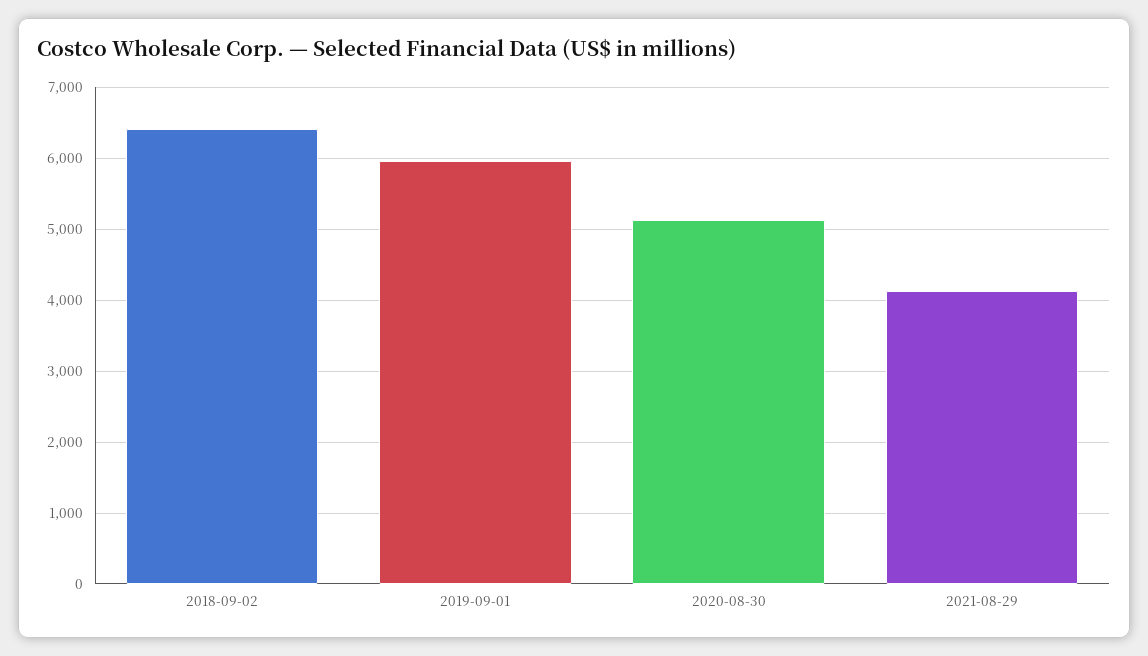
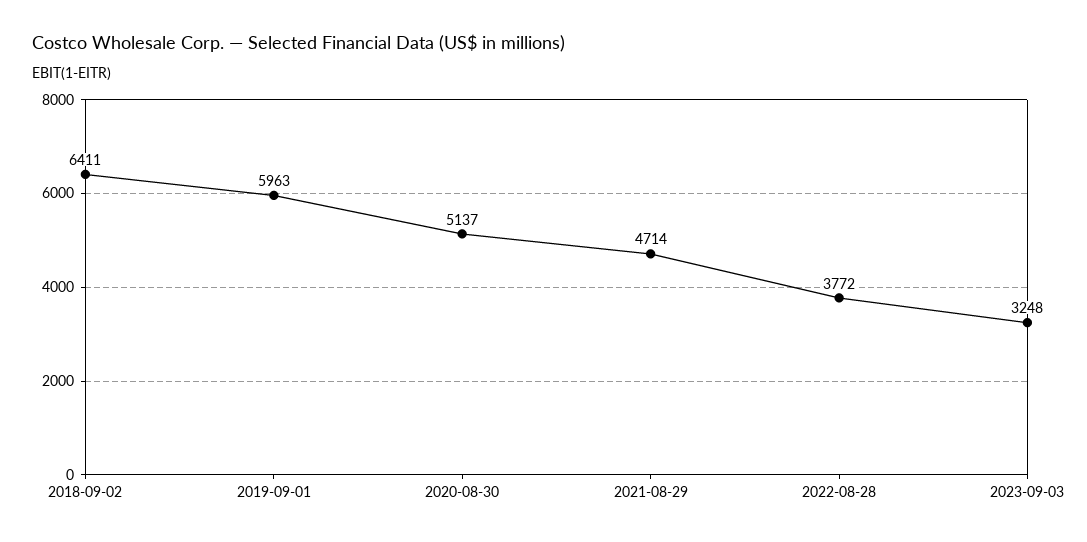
2021-08-29: 4100 -> 4714
2022-08-28: none -> 3772
2023-09-03: none -> 3248

